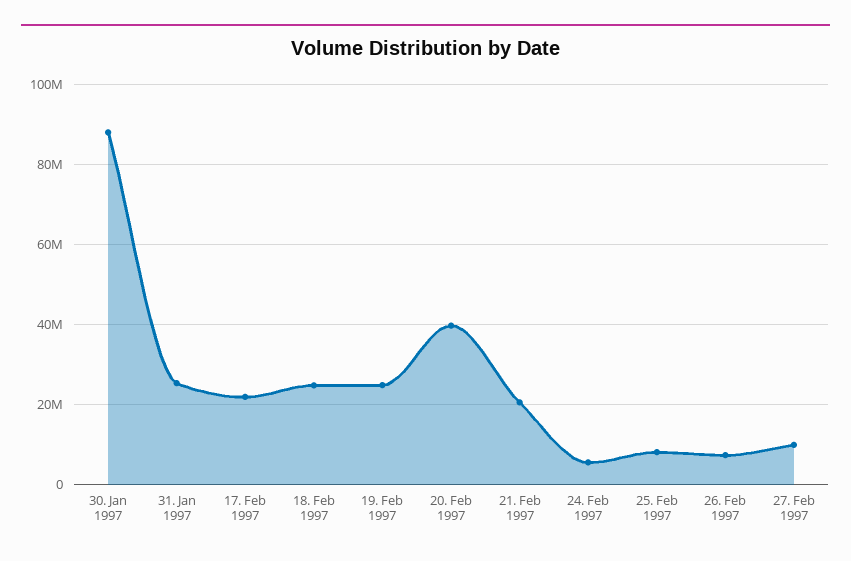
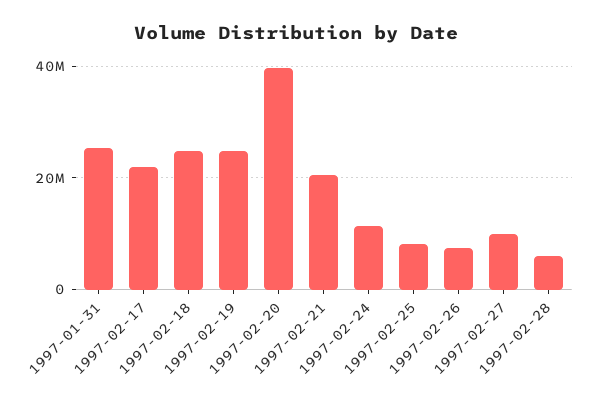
30. Jan 1997: 88000000 -> none
24. Feb 1997: 6000000 -> 12000000
1997-02-28: none -> 6000000

